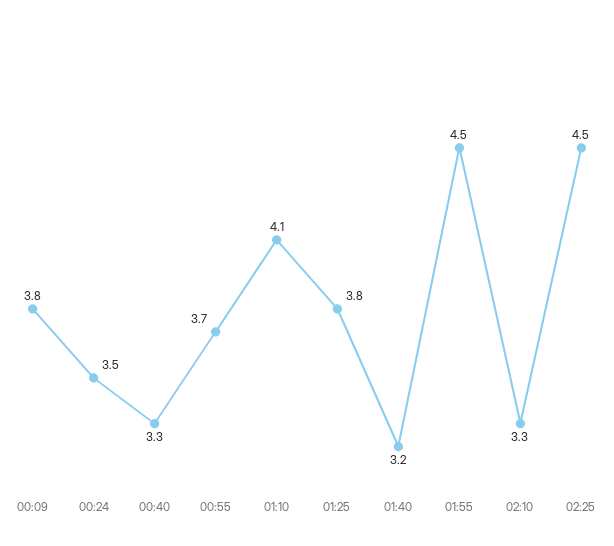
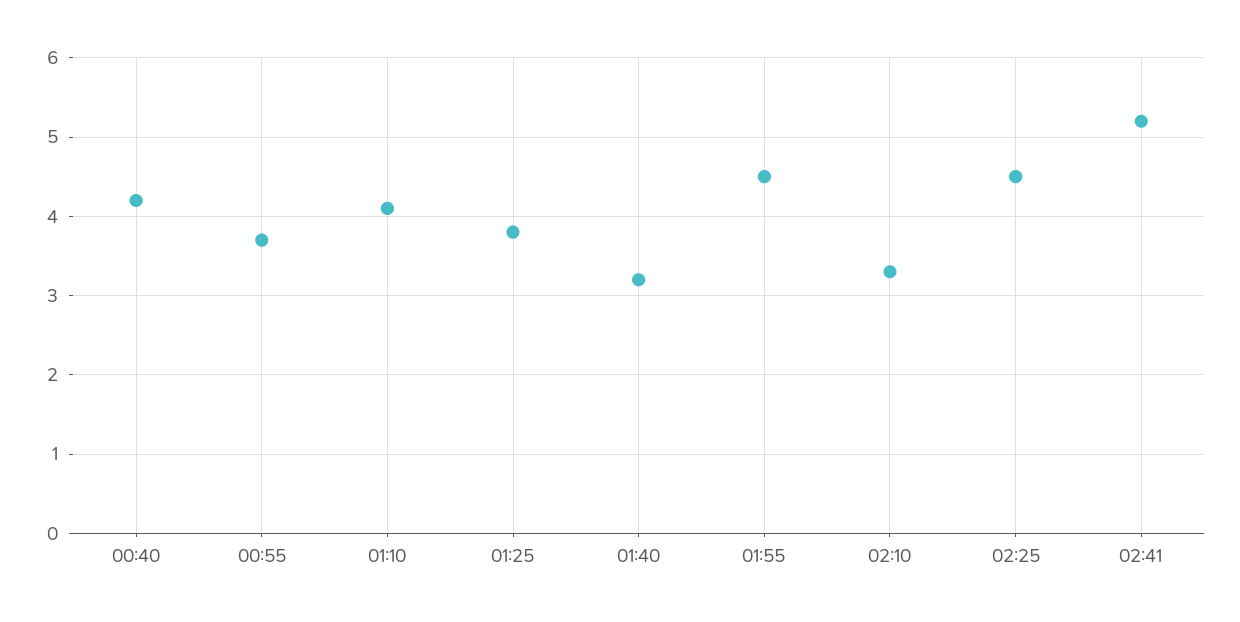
00:09: 3.8 -> none
00:24: 3.5 -> none
00:40: 3.3 -> 4.2
02:41: none -> 5.2

